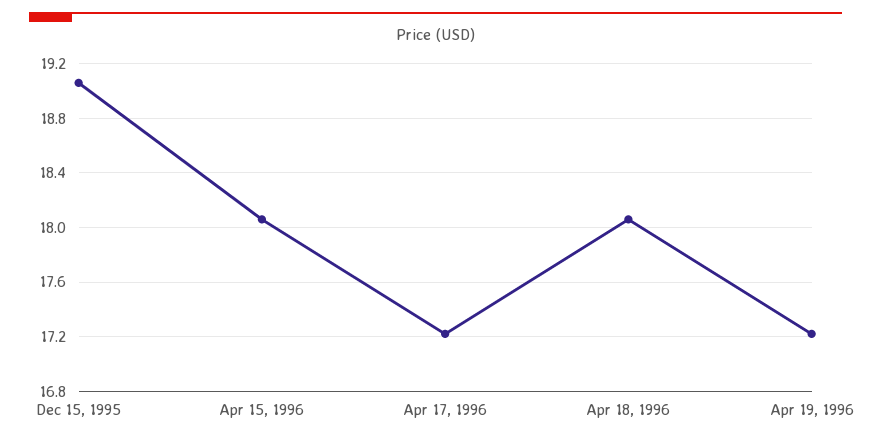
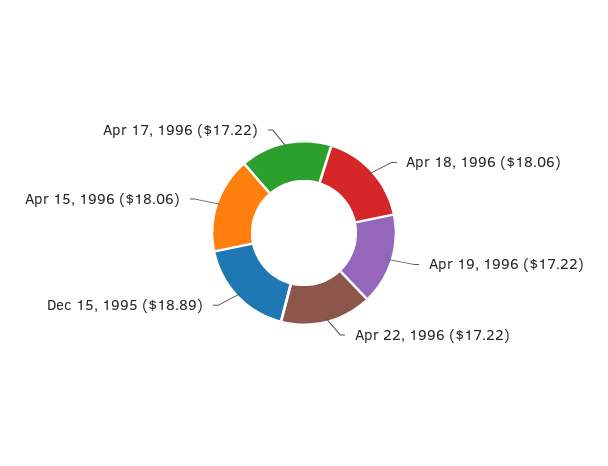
Dec 15, 1995: 19.05 -> 18.89
Apr 22, 1996: none -> 17.22

